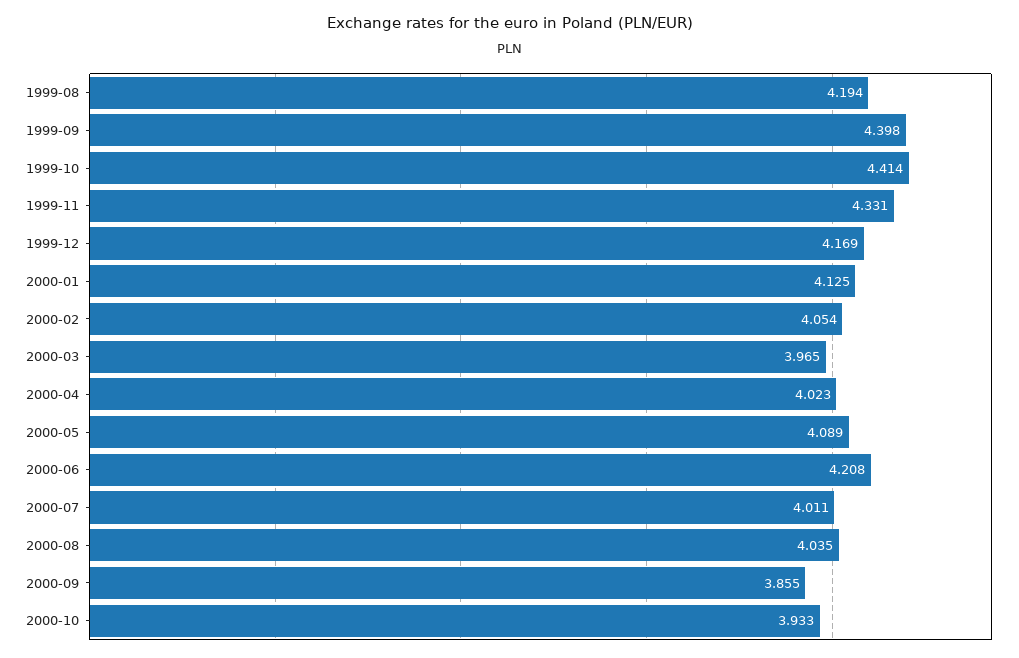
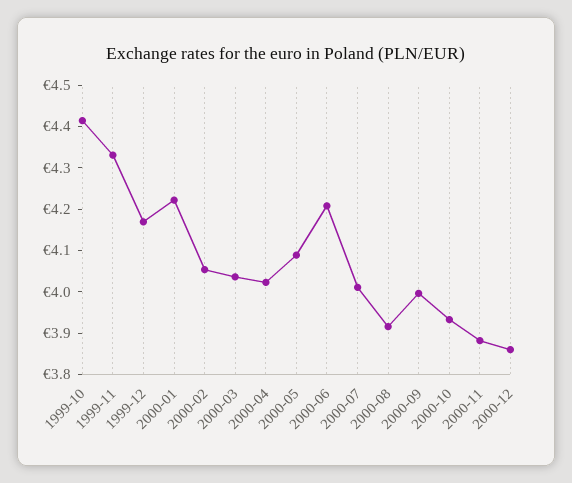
1999-08: 4.194 -> none
1999-09: 4.398 -> none
2000-01: 4.125 -> 4.22
2000-03: 3.965 -> 4.04
2000-08: 4.035 -> 3.92
2000-09: 3.855 -> 4
2000-11: none -> 3.88
2000-12: none -> 3.86

